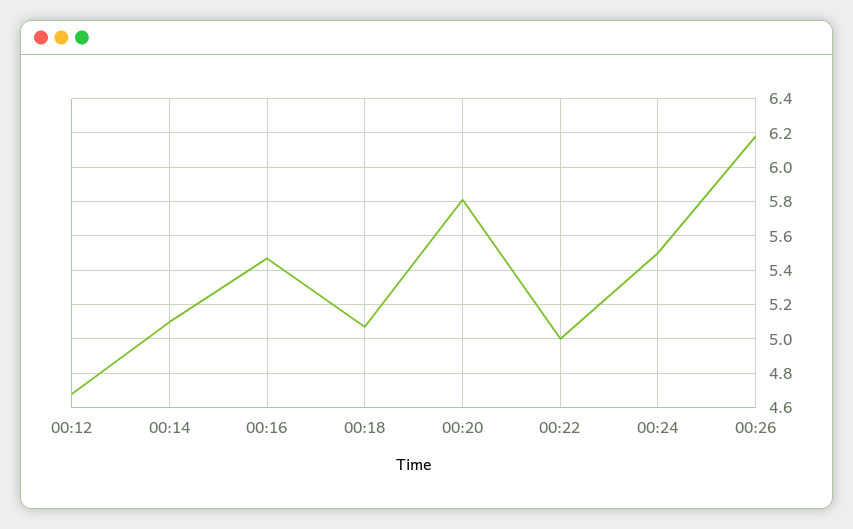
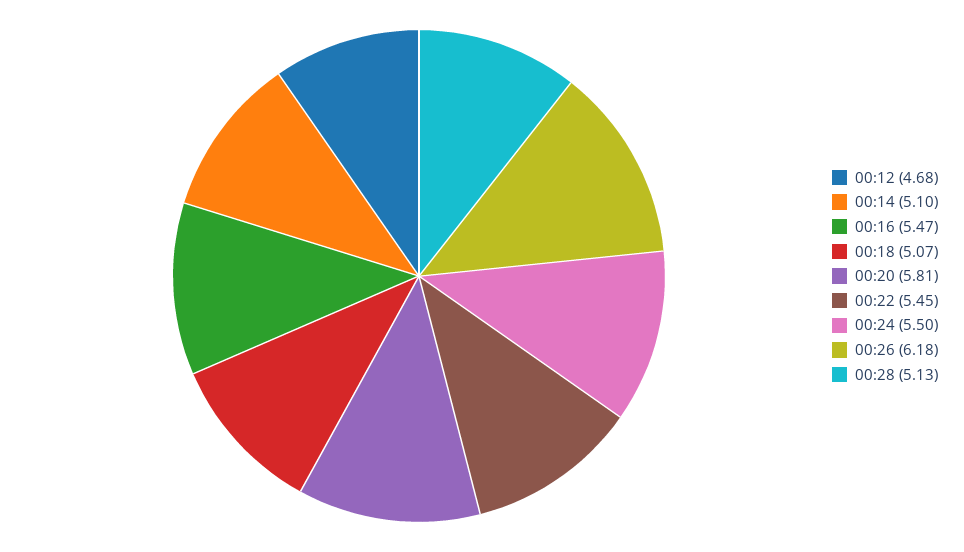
00:22: 5 -> 5.45
00:28: none -> 5.13

